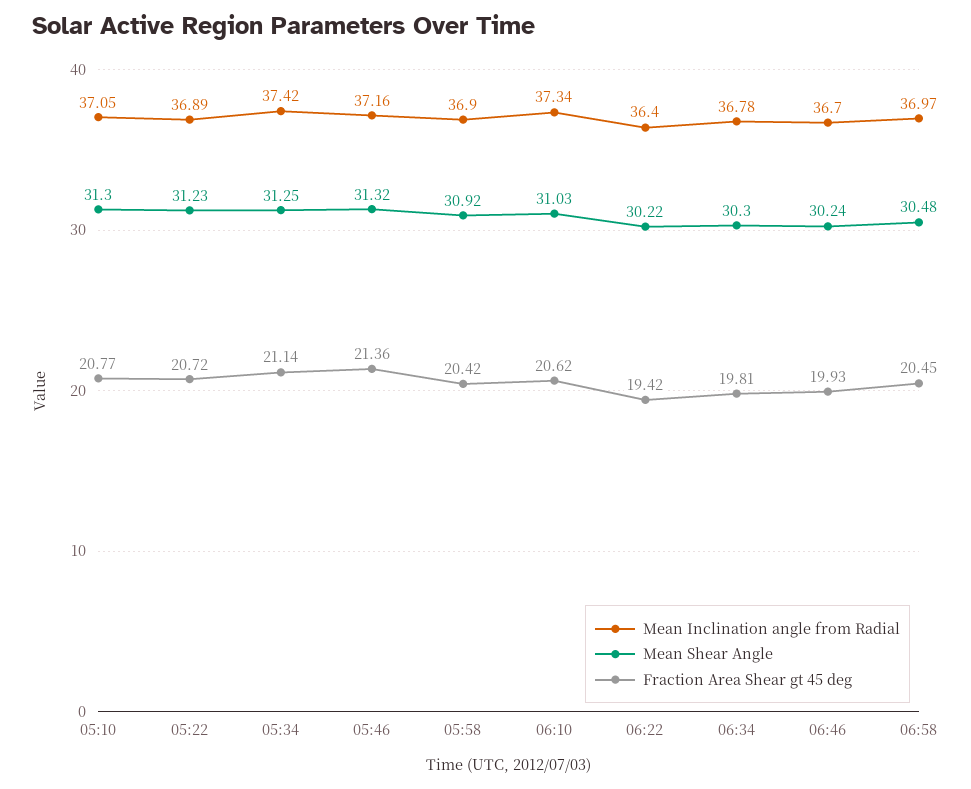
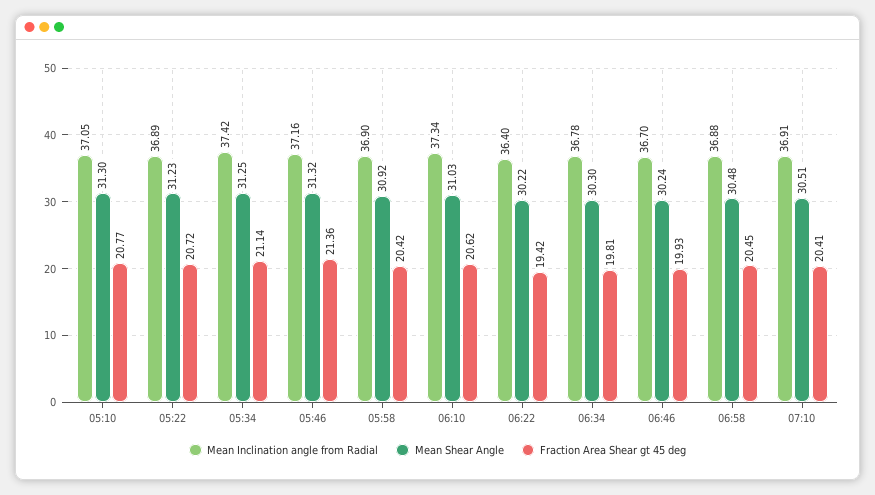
Mean Inclination angle from Radial, 06:58: 36.97 -> 36.88
Mean Inclination angle from Radial, 07:10: none -> 36.91
Mean Shear Angle, 07:10: none -> 30.51
Fraction Area Shear gt 45 deg, 07:10: none -> 20.41

